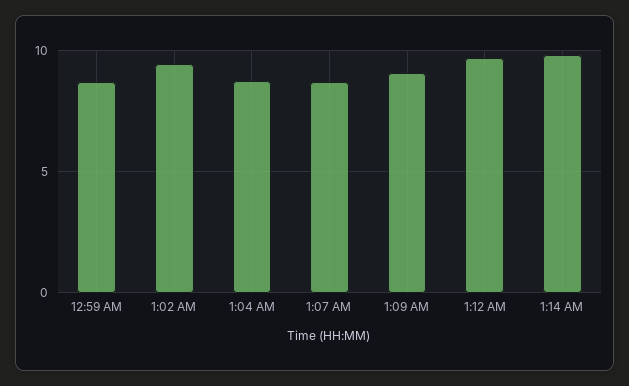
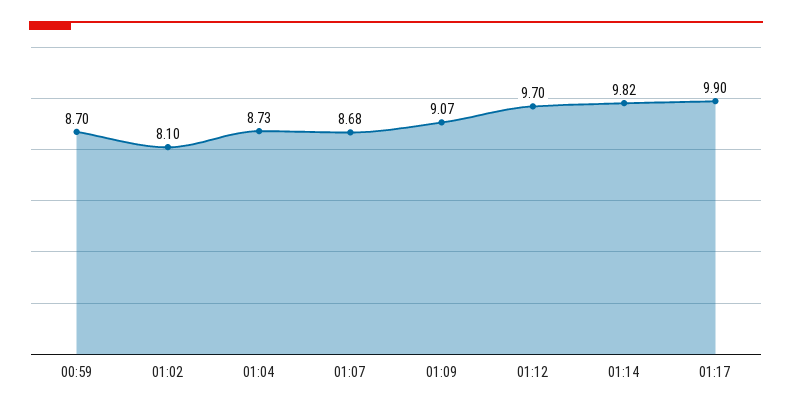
1:02 AM: 9.5 -> 8.1
01:17: none -> 9.9

